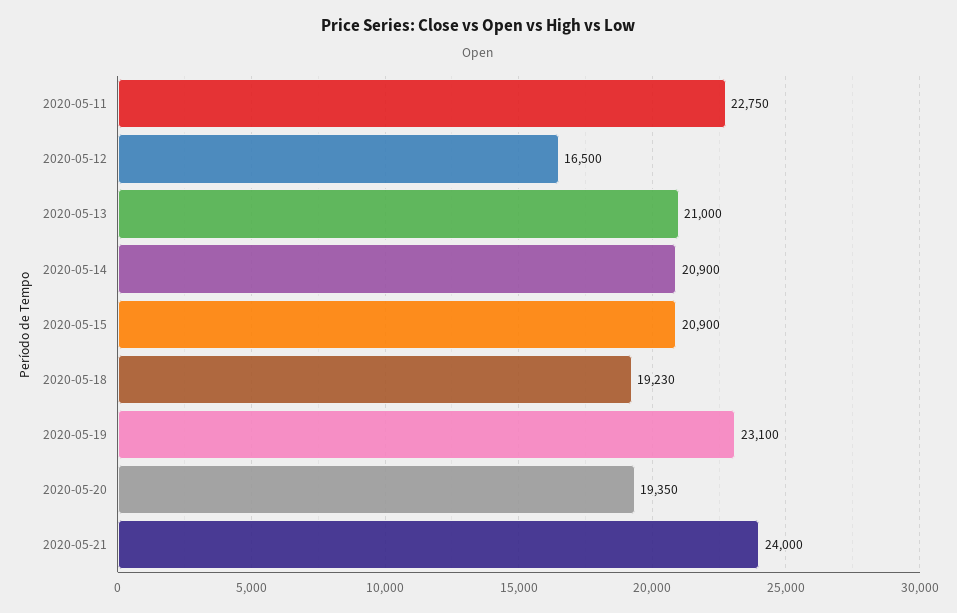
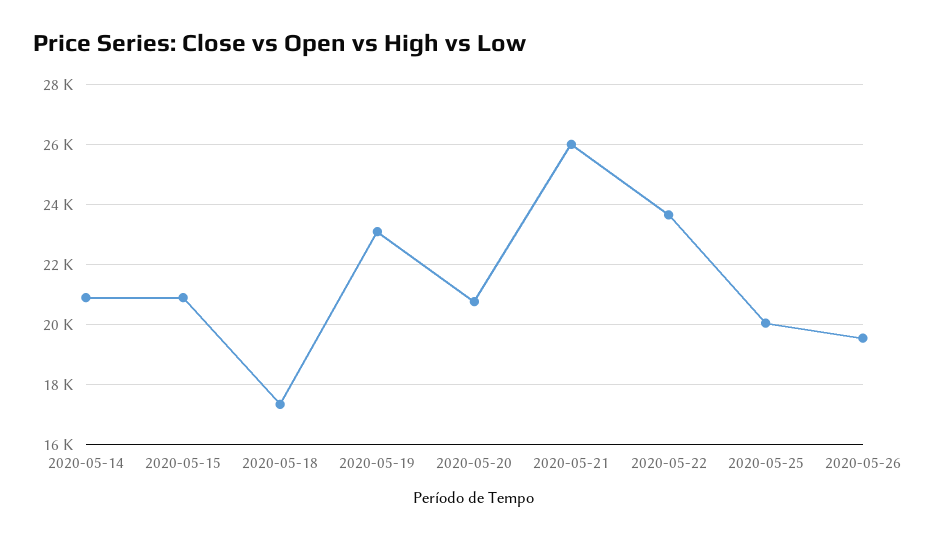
2020-05-11: 22750 -> none
2020-05-12: 16500 -> none
2020-05-13: 21000 -> none
2020-05-18: 19230 -> 17400
2020-05-20: 19350 -> 20800
2020-05-21: 24000 -> 26000
2020-05-22: none -> 23600
2020-05-25: none -> 20000
2020-05-26: none -> 19600

